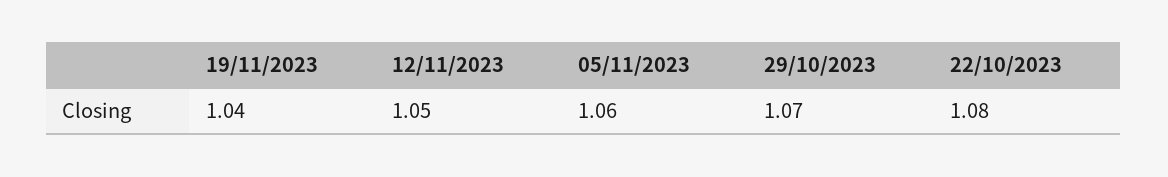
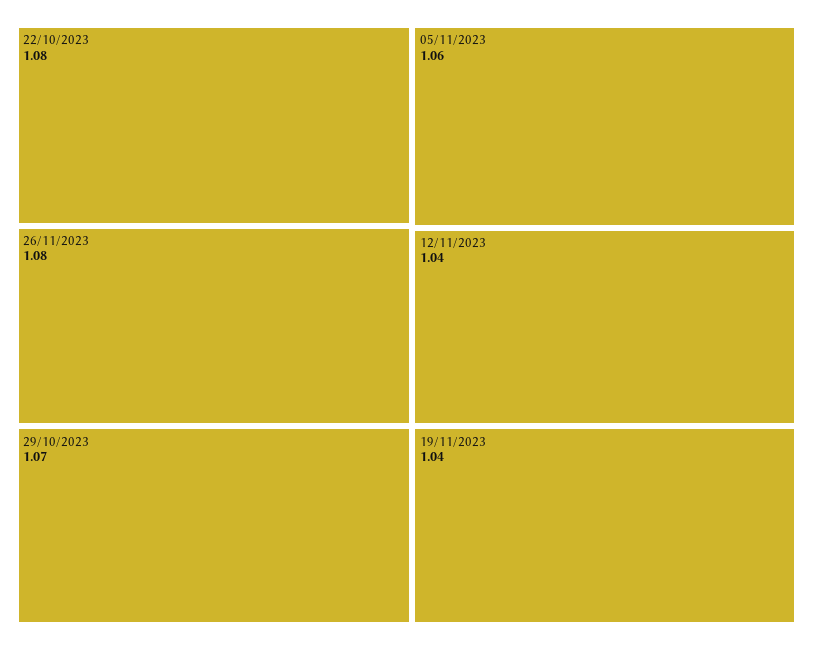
12/11/2023: 1.05 -> 1.04
26/11/2023: none -> 1.08

